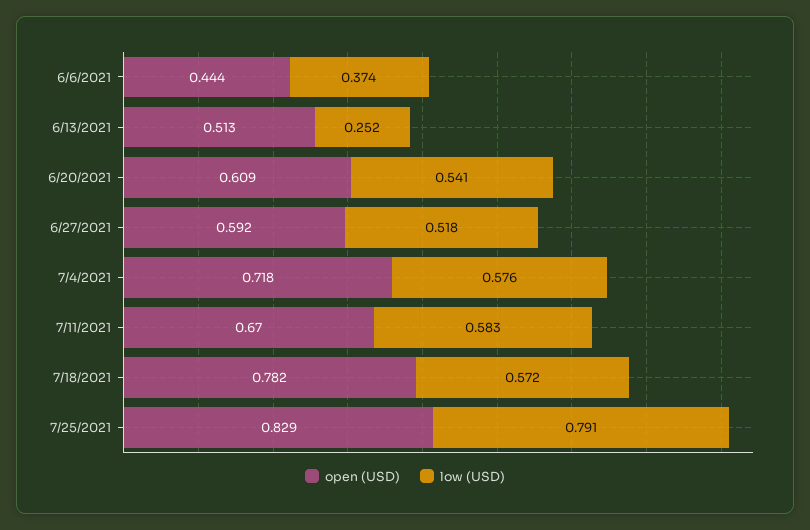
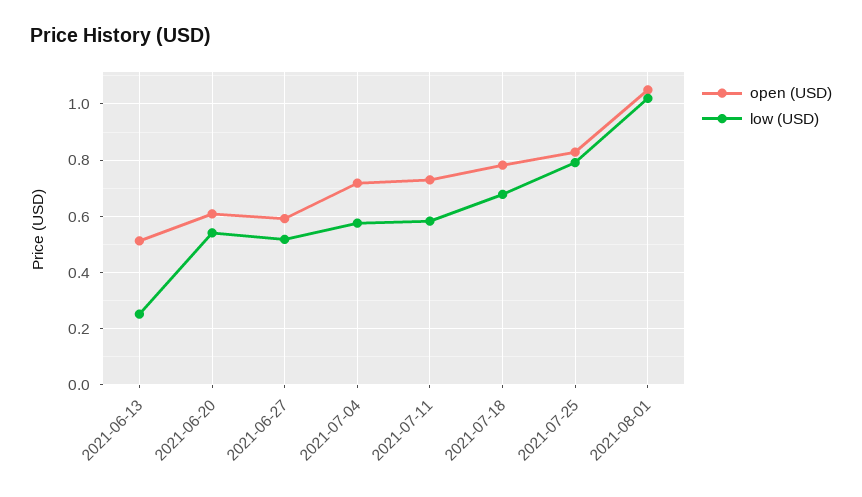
open (USD), 6/6/2021: 0.444 -> none
low (USD), 6/6/2021: 0.374 -> none
open (USD), 7/11/2021: 0.67 -> 0.725
low (USD), 7/18/2021: 0.572 -> 0.675
open (USD), 2021-08-01: none -> 1.05
low (USD), 2021-08-01: none -> 1.025

